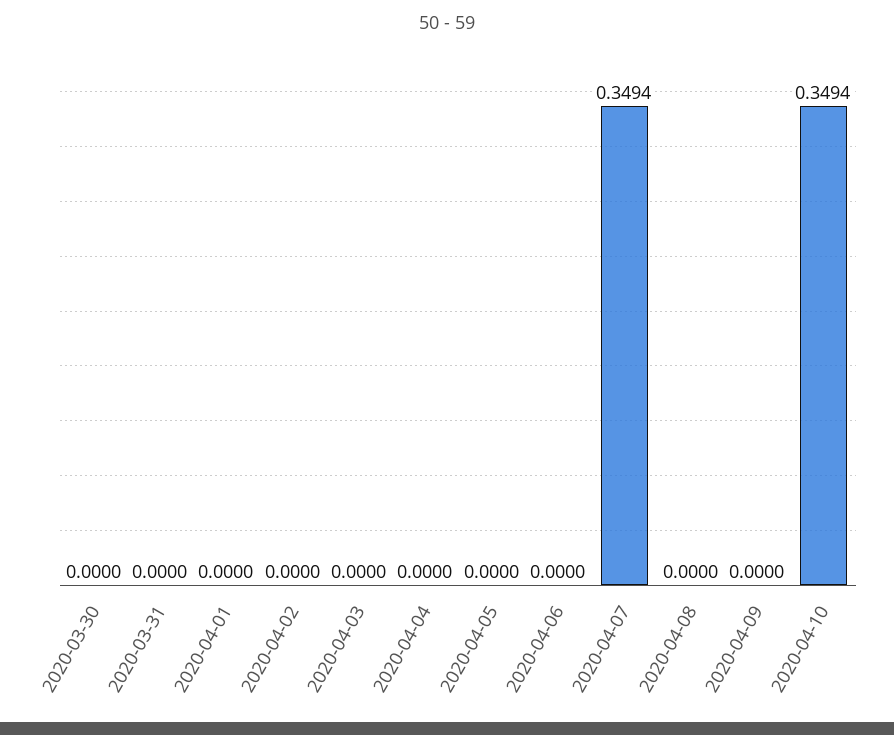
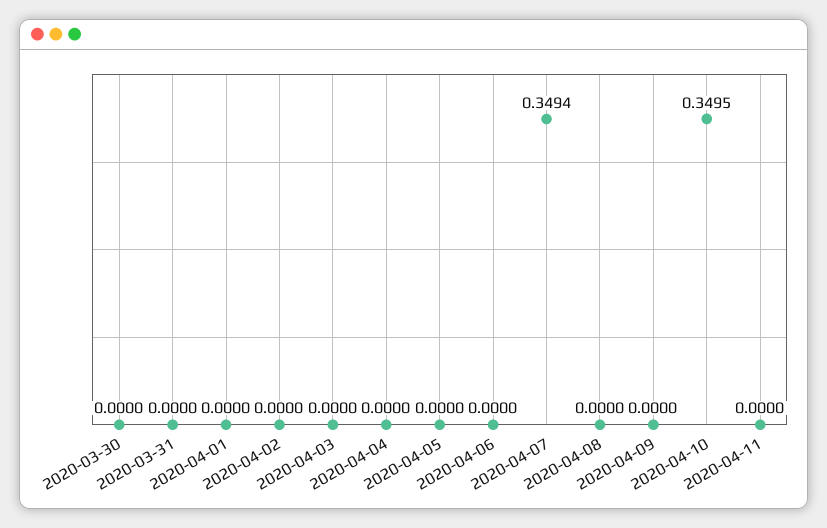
2020-04-10: 0.3494 -> 0.3495
2020-04-11: none -> 0

